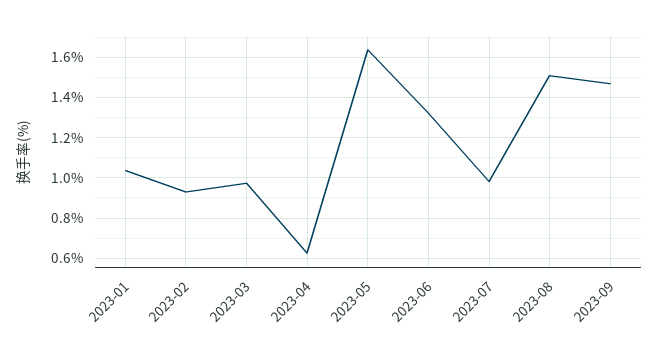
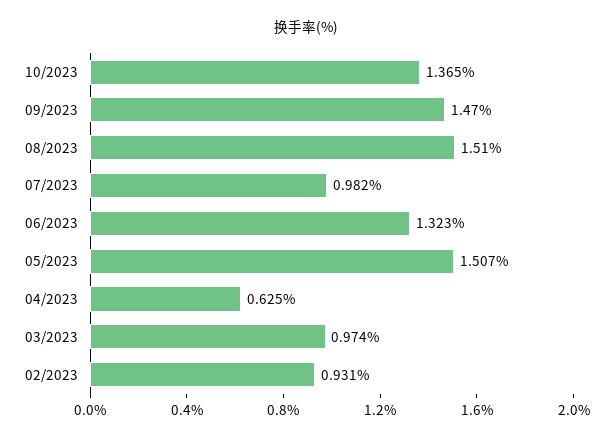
2023-01: 1.05 -> none
2023-05: 1.65 -> 1.507
10/2023: none -> 1.365

